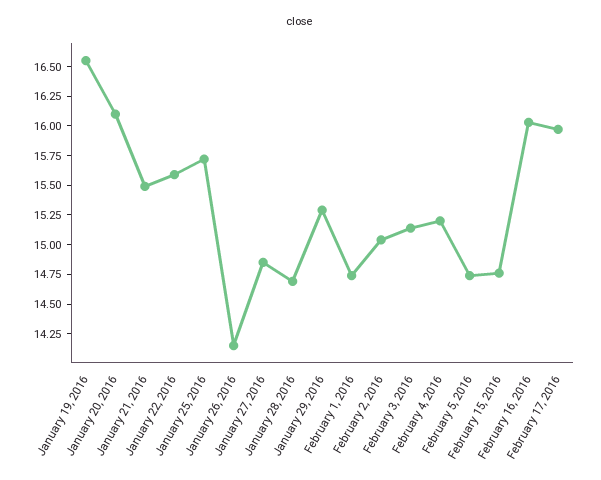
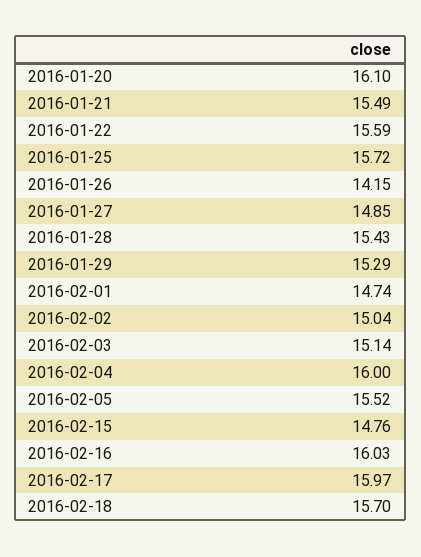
January 19, 2016: 16.5 -> none
January 28, 2016: 14.75 -> 15.43
February 4, 2016: 15.25 -> 16
February 5, 2016: 14.75 -> 15.52
2016-02-18: none -> 15.7

